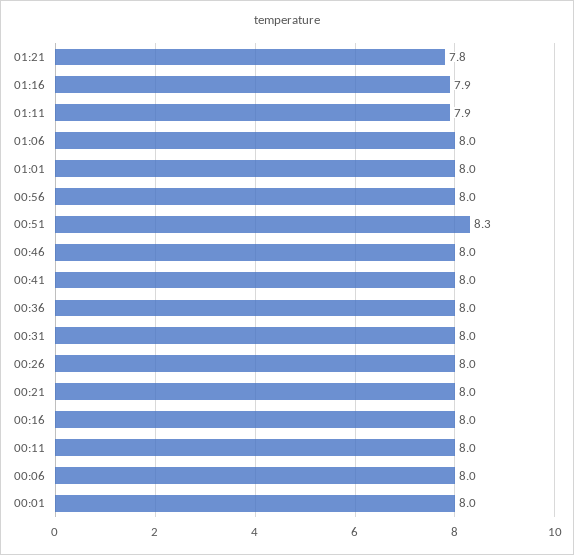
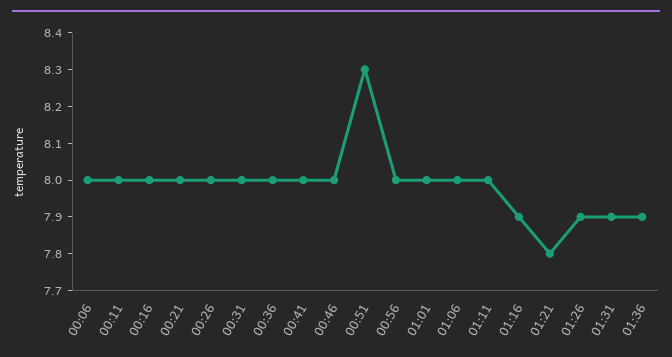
01:11: 7.9 -> 8
00:01: 8 -> none
01:26: none -> 7.9
01:31: none -> 7.9
01:36: none -> 7.9

